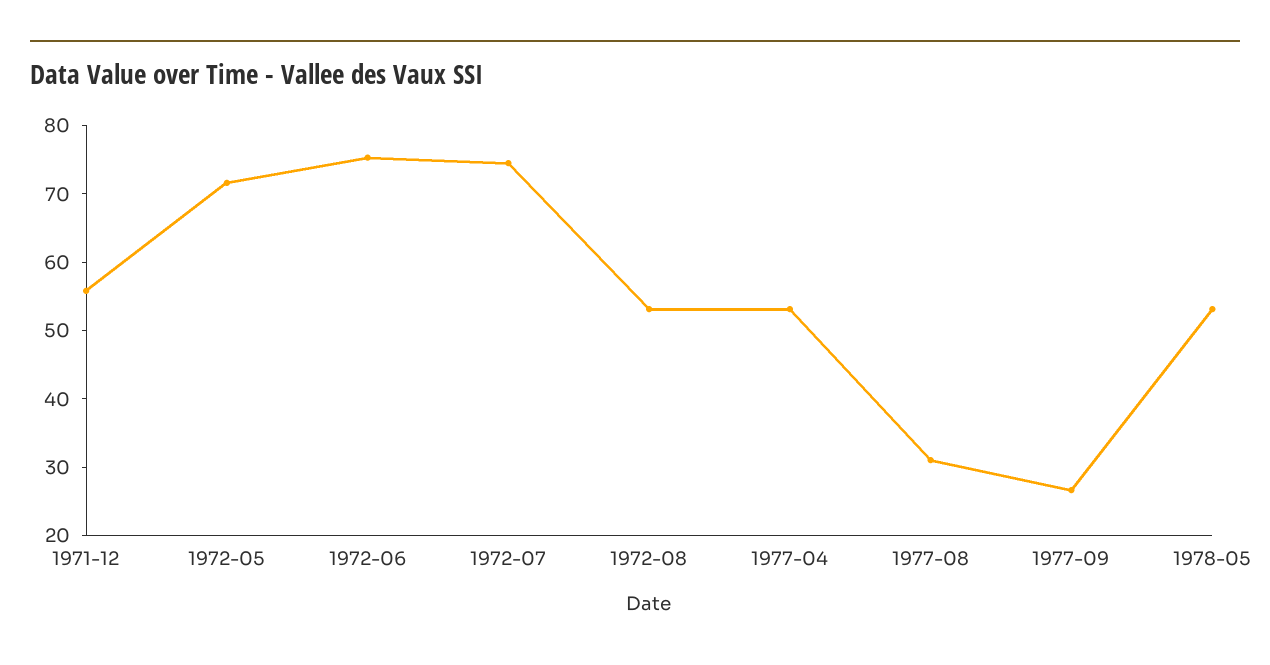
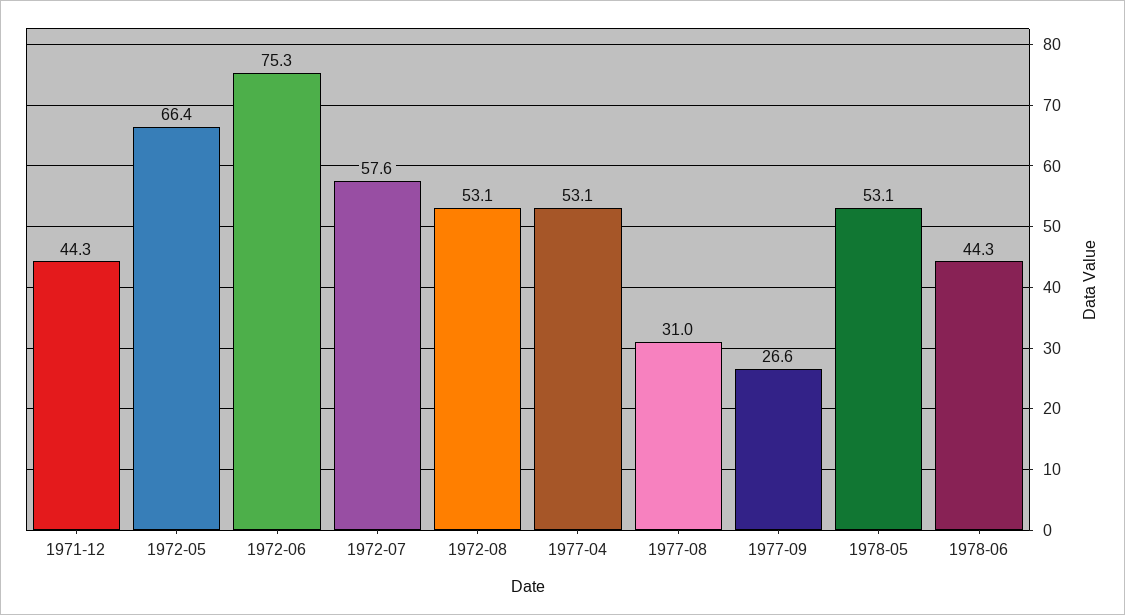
1971-12: 56 -> 44.3
1972-05: 72 -> 66.4
1972-07: 74 -> 57.6
1978-06: none -> 44.3

